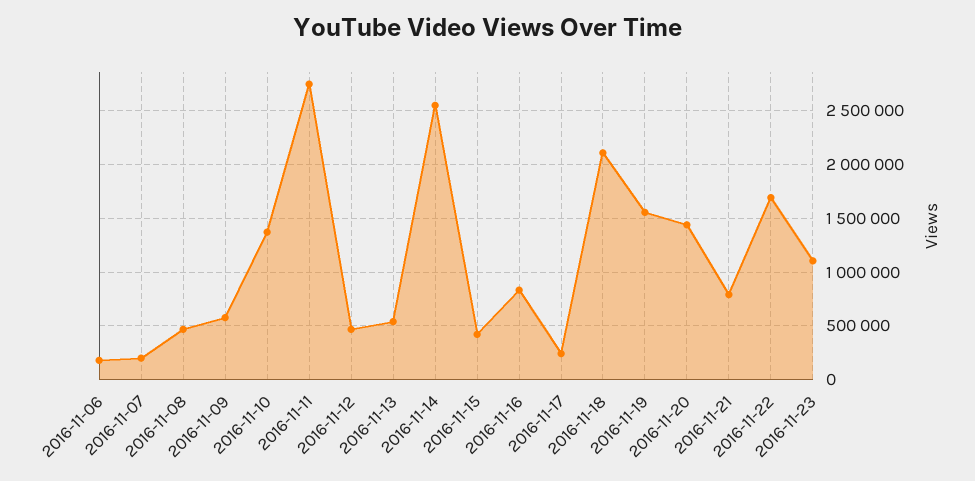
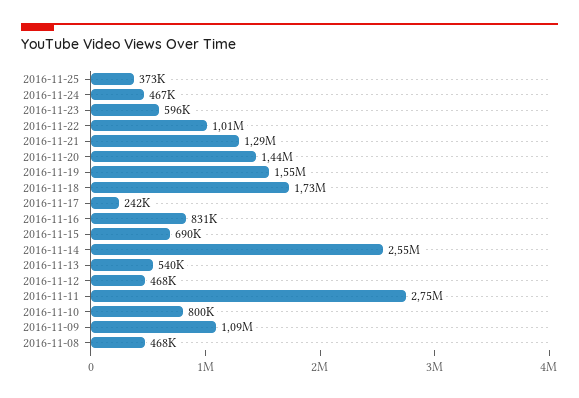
2016-11-06: 200000 -> none
2016-11-07: 200000 -> none
2016-11-09: 600000 -> 1090000
2016-11-10: 1400000 -> 800000
2016-11-15: 400000 -> 690000
2016-11-18: 2100000 -> 1730000
2016-11-21: 800000 -> 1290000
2016-11-22: 1700000 -> 1010000
2016-11-23: 1100000 -> 596000
2016-11-25: none -> 373000
2016-11-24: none -> 467000

